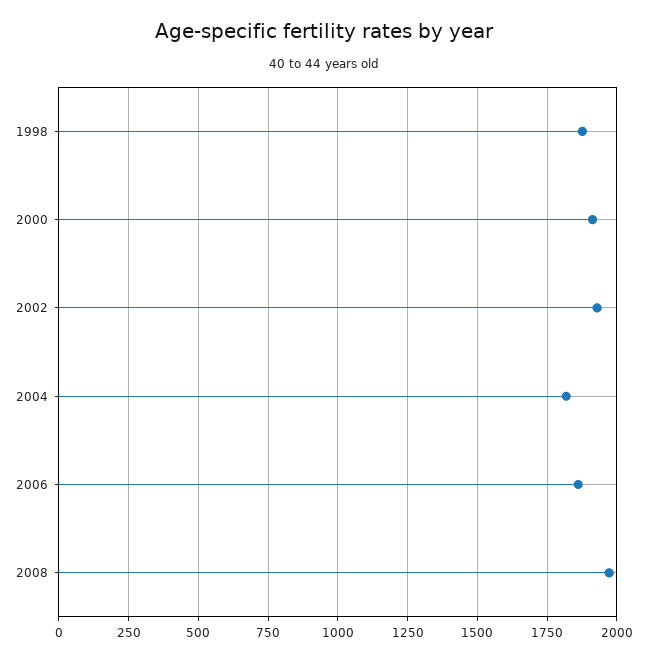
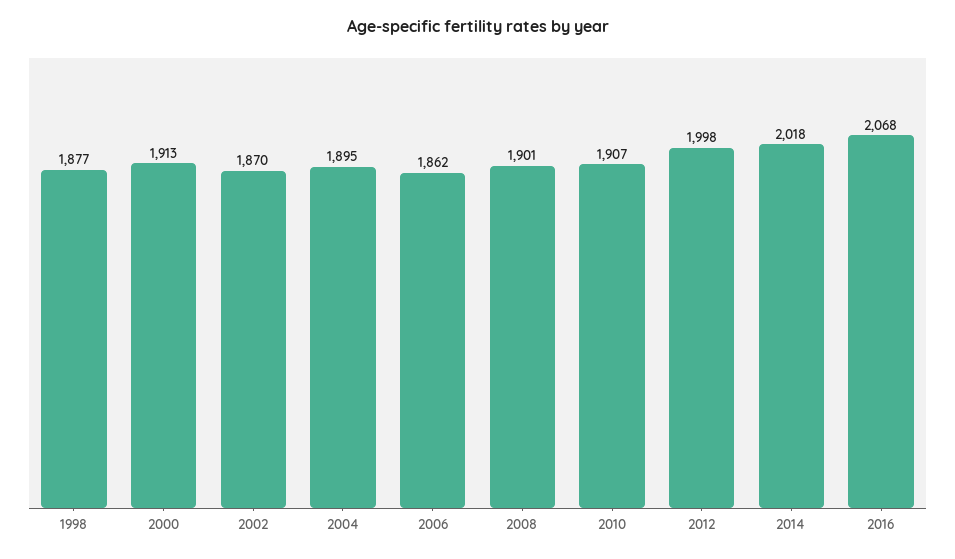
2002: 1925 -> 1870
2004: 1825 -> 1895
2008: 1975 -> 1901
2010: none -> 1907
2012: none -> 1998
2014: none -> 2018
2016: none -> 2068

